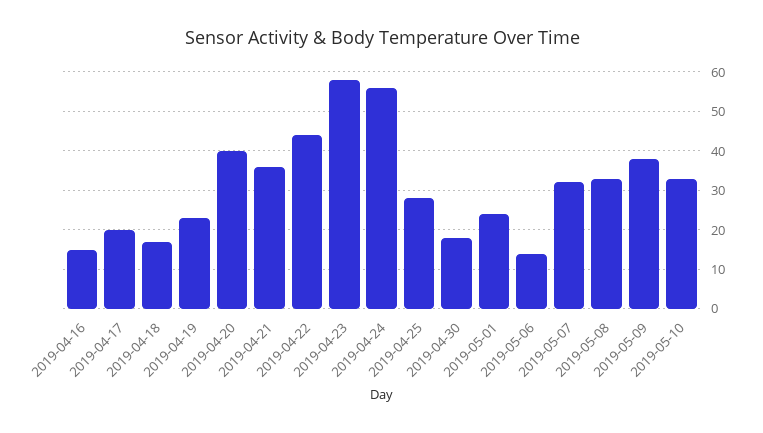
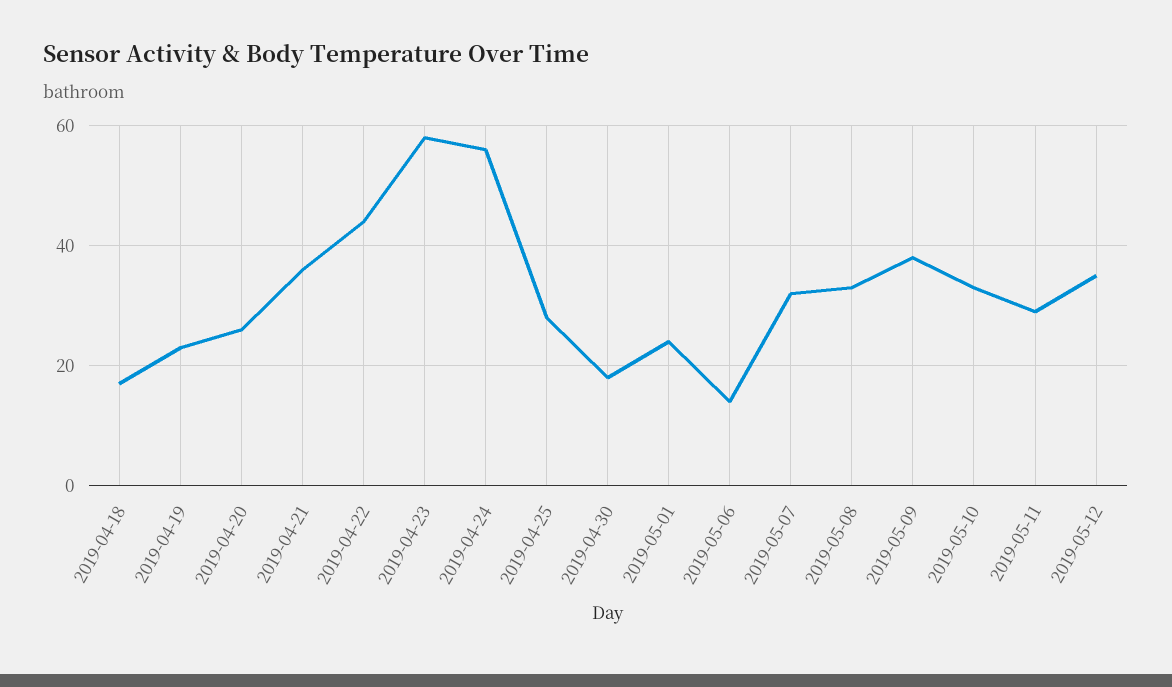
2019-04-16: 15 -> none
2019-04-17: 20 -> none
2019-04-20: 40 -> 25
2019-05-11: none -> 30
2019-05-12: none -> 35

